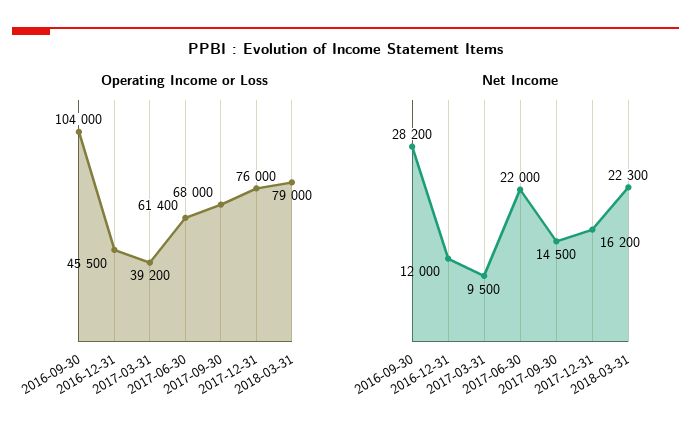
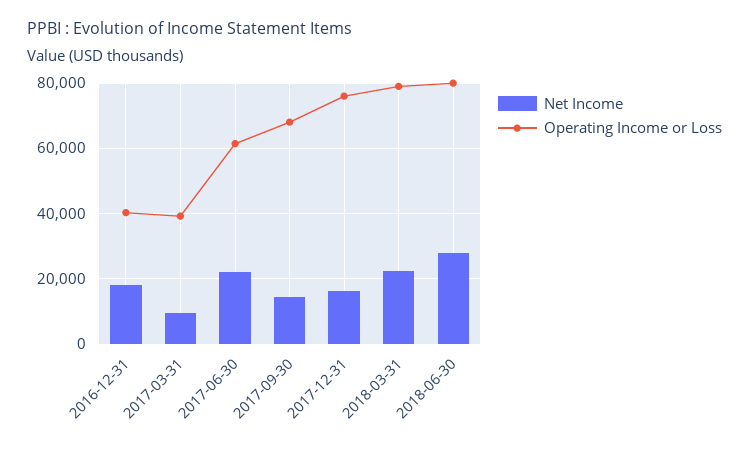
Operating Income or Loss, 2016-09-30: 104000 -> none
Operating Income or Loss, 2016-12-31: 45500 -> 40000
Net Income, 2016-09-30: 28200 -> none
Net Income, 2016-12-31: 12000 -> 18000
Net Income, 2018-06-30: none -> 28000
Operating Income or Loss, 2018-06-30: none -> 80000

